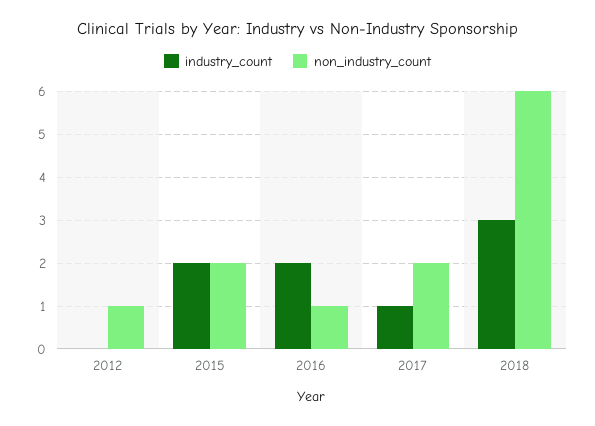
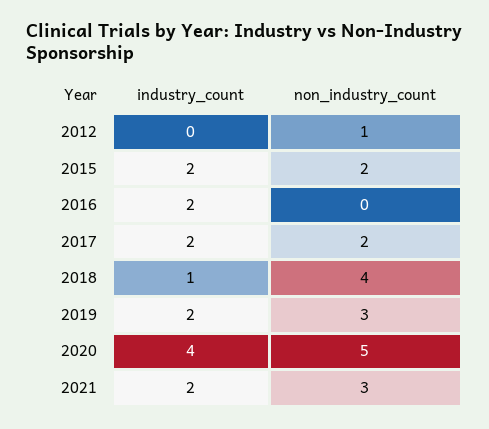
non_industry_count, 2016: 1 -> 0
industry_count, 2017: 1 -> 2
industry_count, 2018: 3 -> 1
non_industry_count, 2018: 6 -> 4
industry_count, 2019: none -> 2
non_industry_count, 2019: none -> 3
industry_count, 2020: none -> 4
non_industry_count, 2020: none -> 5
industry_count, 2021: none -> 2
non_industry_count, 2021: none -> 3

